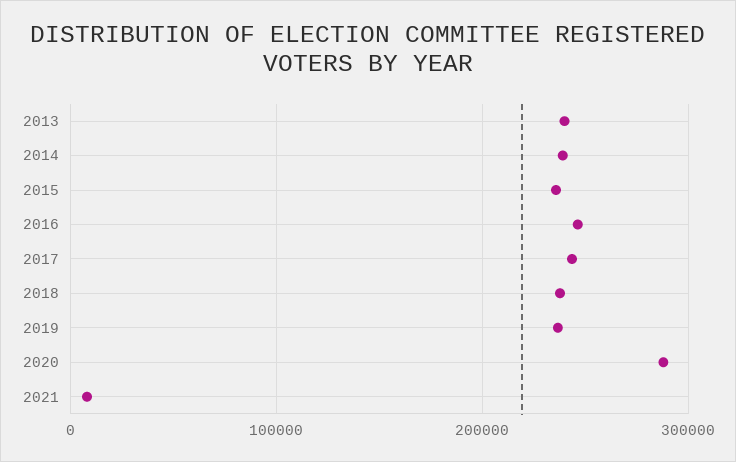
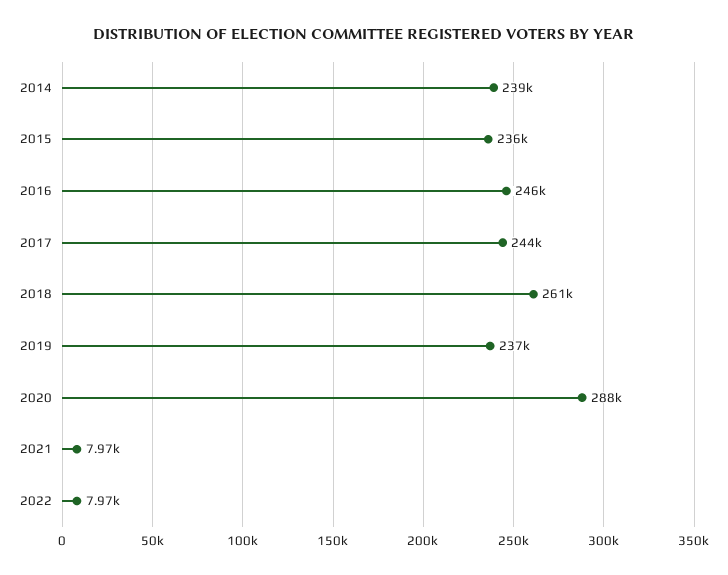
2013: 240000 -> none
2018: 240000 -> 261000
2022: none -> 7970

